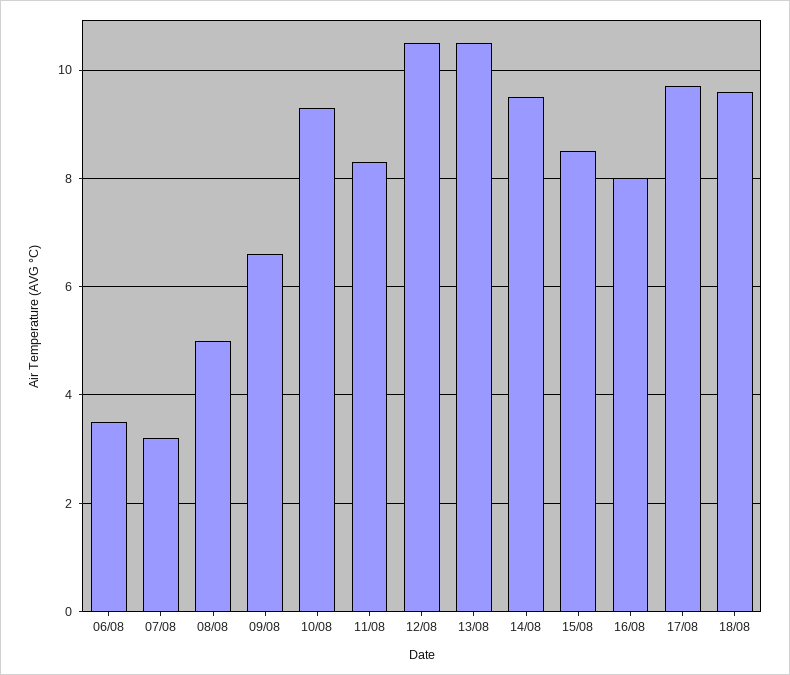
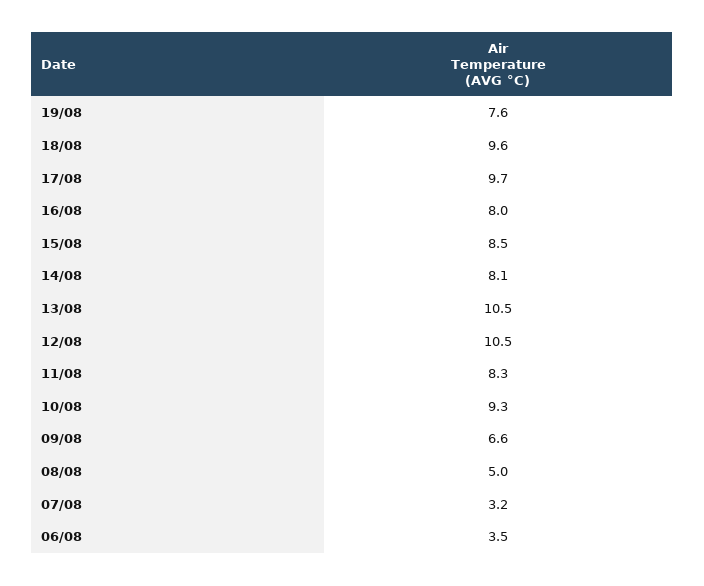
14/08: 9.5 -> 8.1
19/08: none -> 7.6

